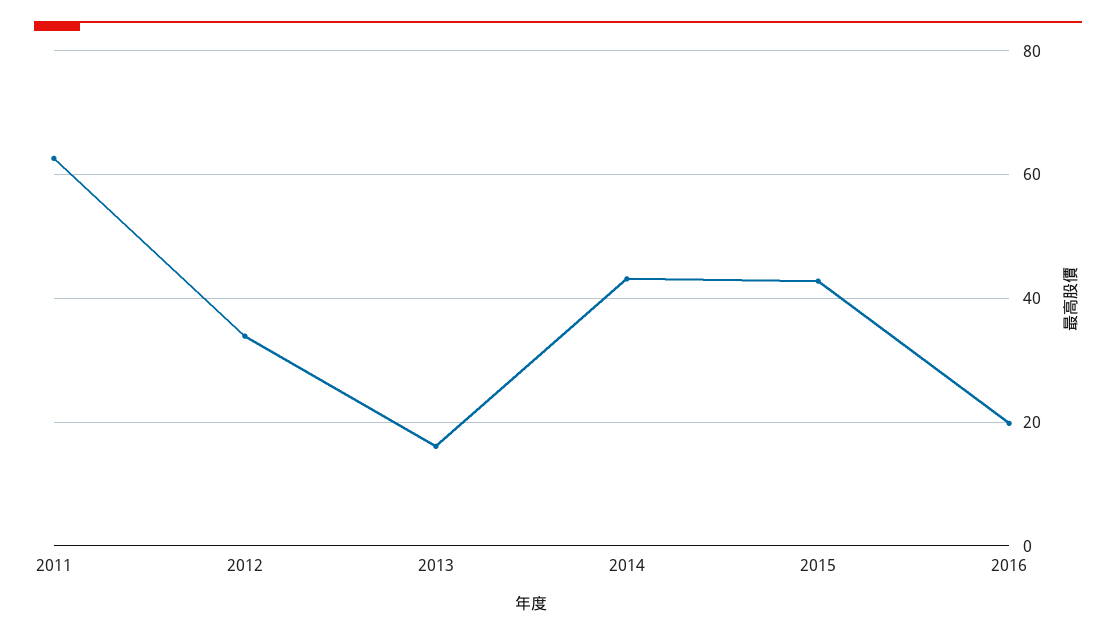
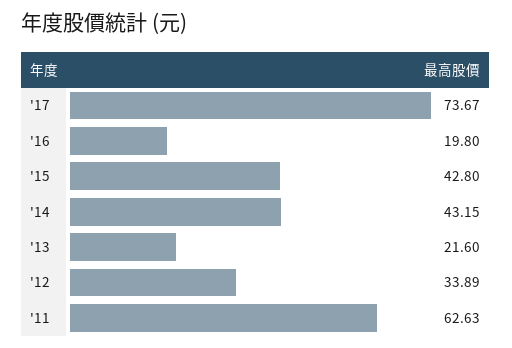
2013: 16 -> 21.6
'17: none -> 73.67

